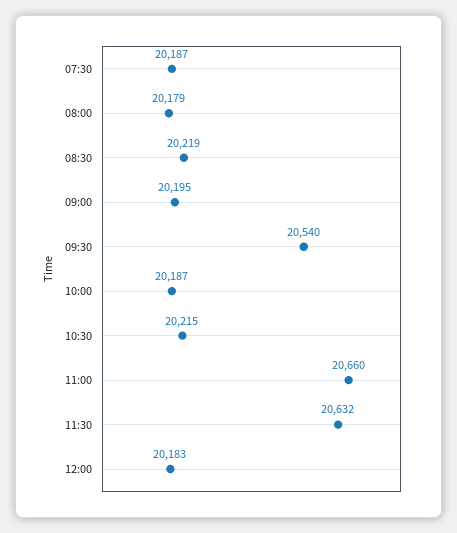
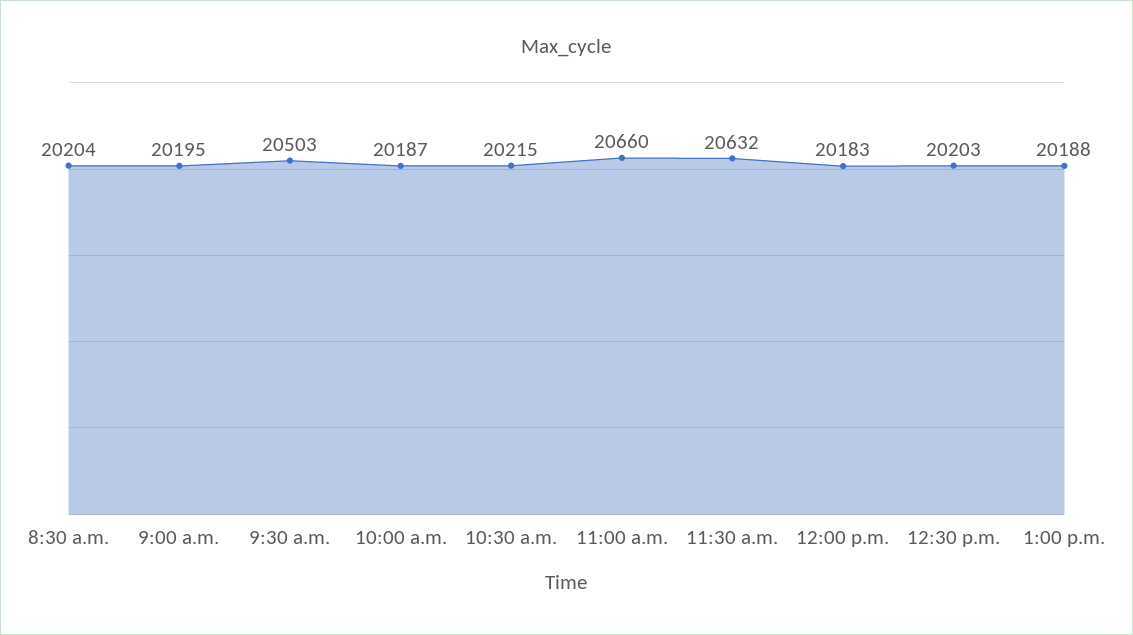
07:30: 20187 -> none
08:00: 20179 -> none
08:30: 20219 -> 20204
09:30: 20540 -> 20503
12:30 p.m.: none -> 20203
1:00 p.m.: none -> 20188

